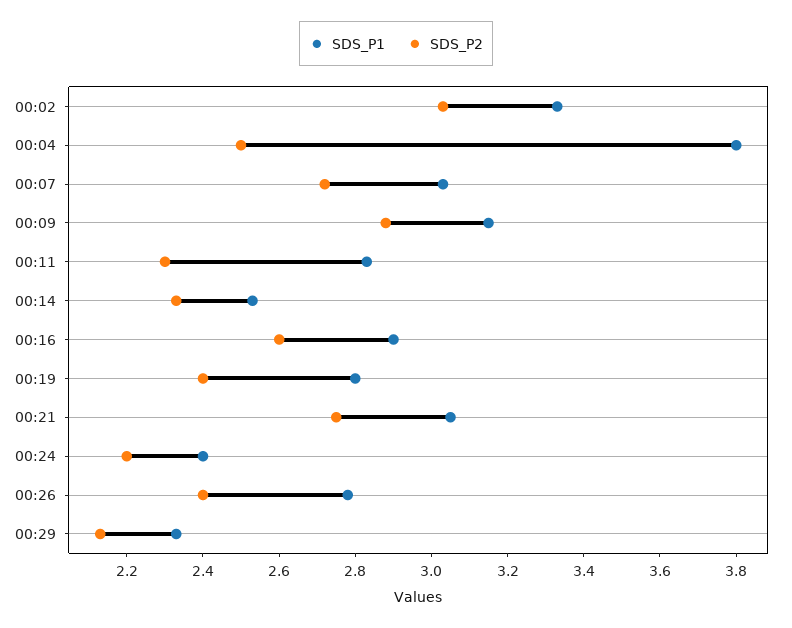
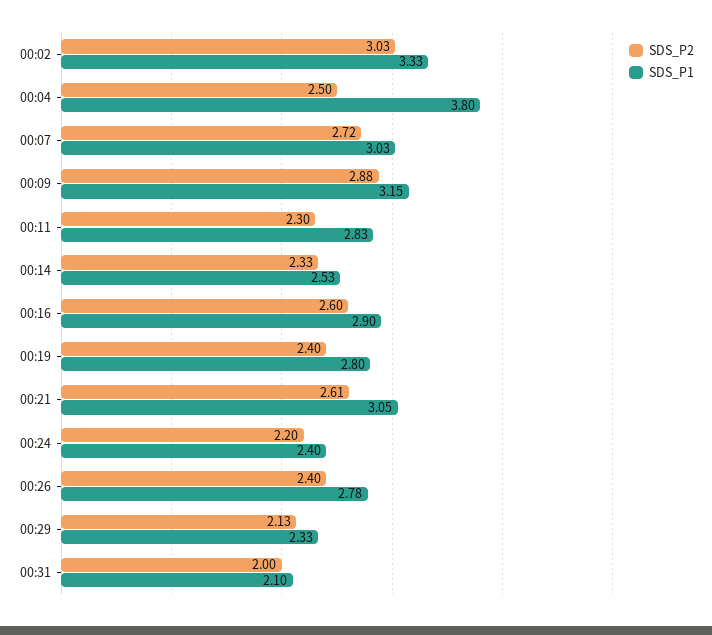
SDS_P2, 00:21: 2.75 -> 2.61
SDS_P2, 00:31: none -> 2
SDS_P1, 00:31: none -> 2.1

